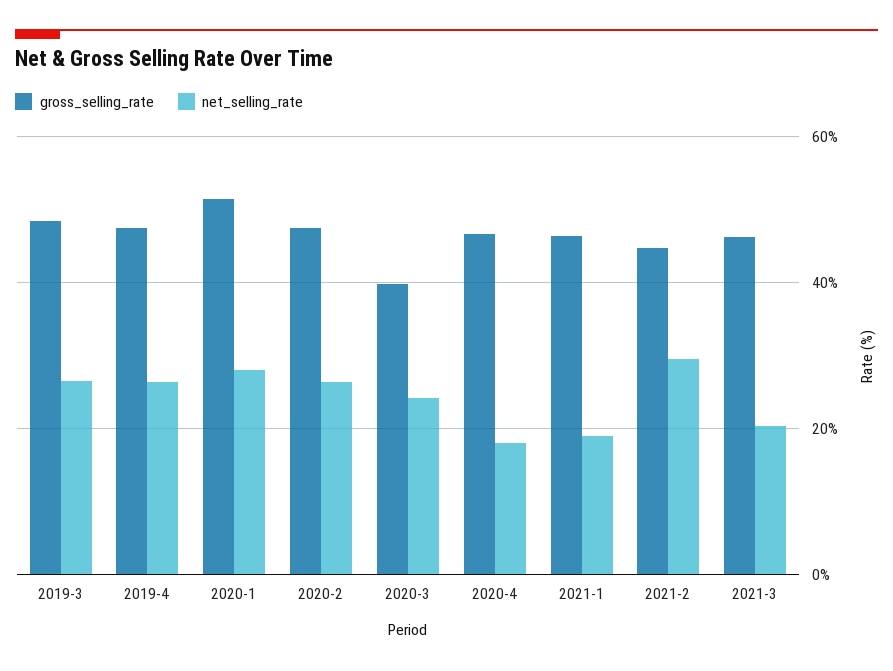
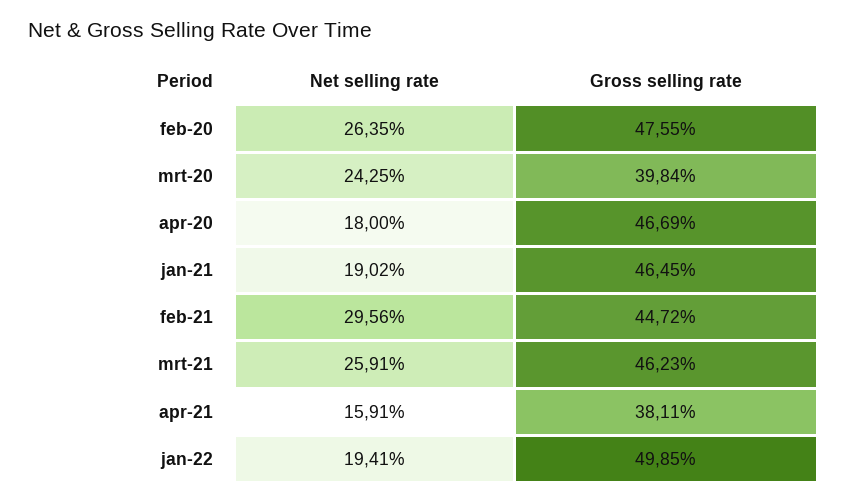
gross_selling_rate, 2019-3: 48 -> none
net_selling_rate, 2019-3: 26 -> none
gross_selling_rate, 2019-4: 48 -> none
net_selling_rate, 2019-4: 26 -> none
gross_selling_rate, 2020-1: 52 -> none
net_selling_rate, 2020-1: 28 -> none
net_selling_rate, 2021-3: 20 -> 25.91
net_selling_rate, apr-21: none -> 15.91
gross_selling_rate, apr-21: none -> 38.11
net_selling_rate, jan-22: none -> 19.41
gross_selling_rate, jan-22: none -> 49.85

